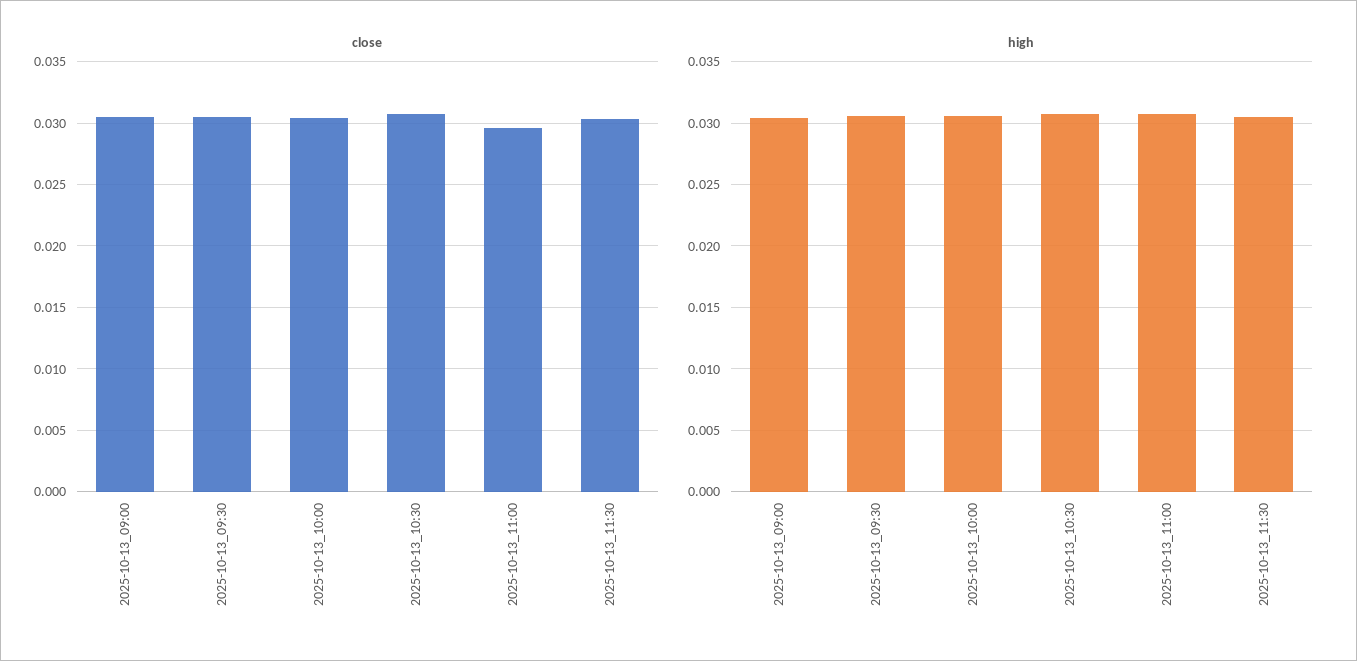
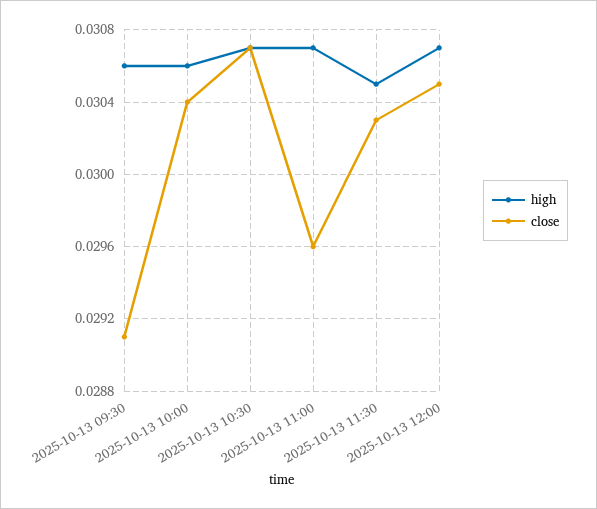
close, 2025-10-13_09:00: 0.0305 -> none
close, 2025-10-13_09:30: 0.0305 -> 0.0291
high, 2025-10-13_09:00: 0.0305 -> none
high, 2025-10-13 12:00: none -> 0.0307
close, 2025-10-13 12:00: none -> 0.0305

